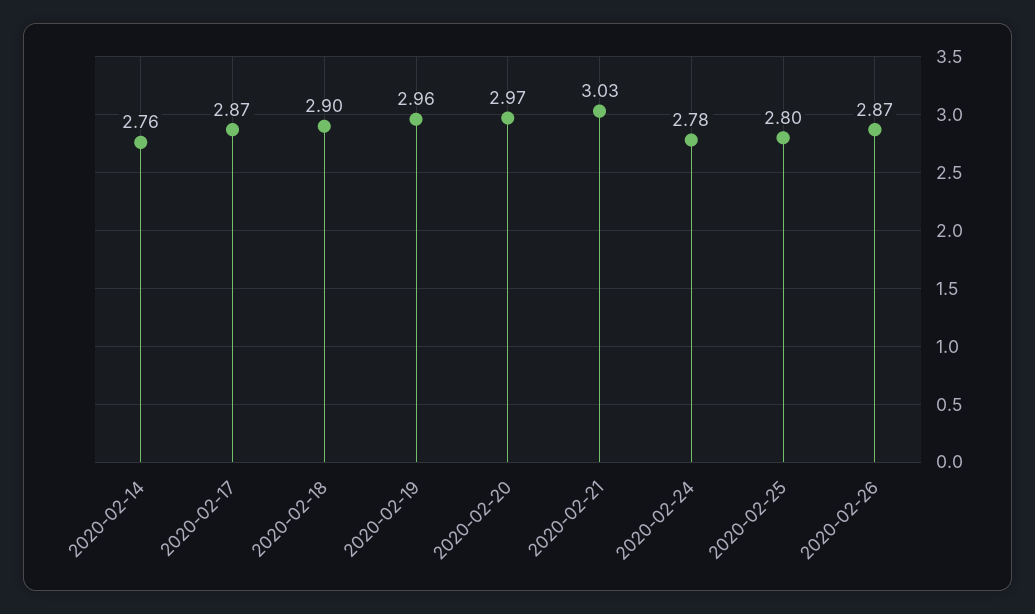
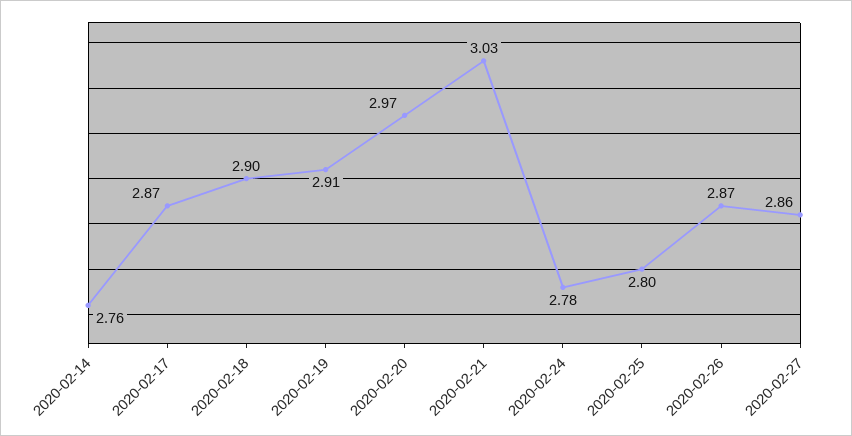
2020-02-19: 2.96 -> 2.91
2020-02-27: none -> 2.86

